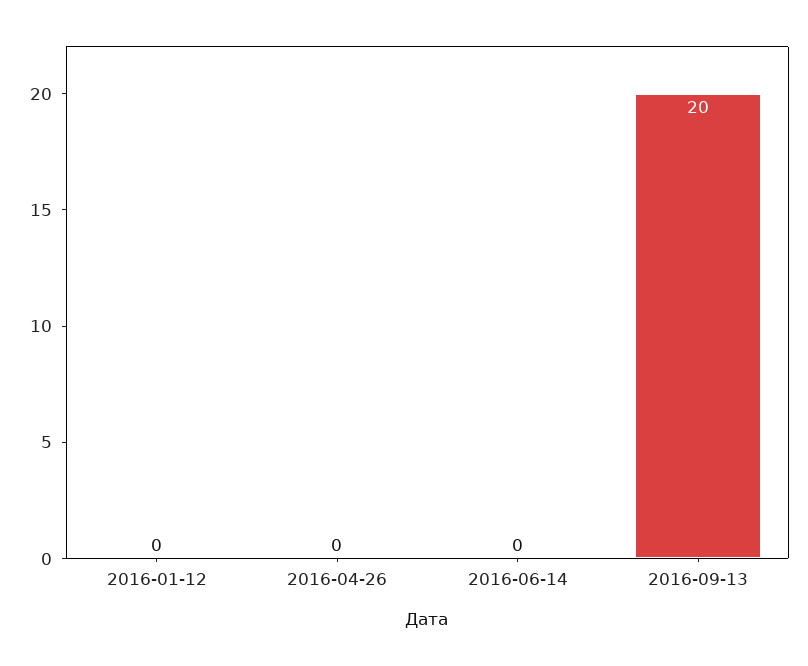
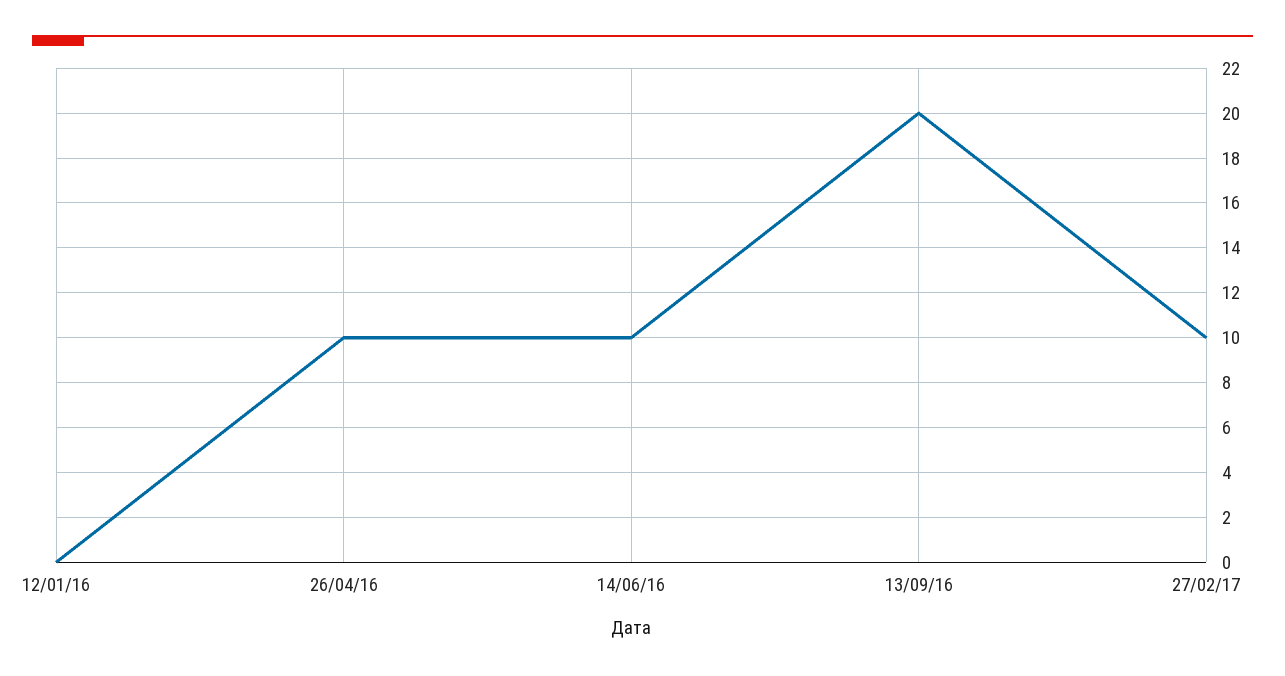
2016-04-26: 0 -> 10
2016-06-14: 0 -> 10
27/02/17: none -> 10

